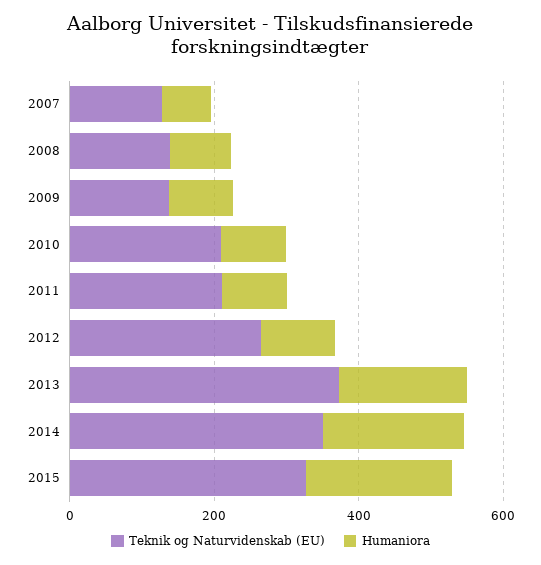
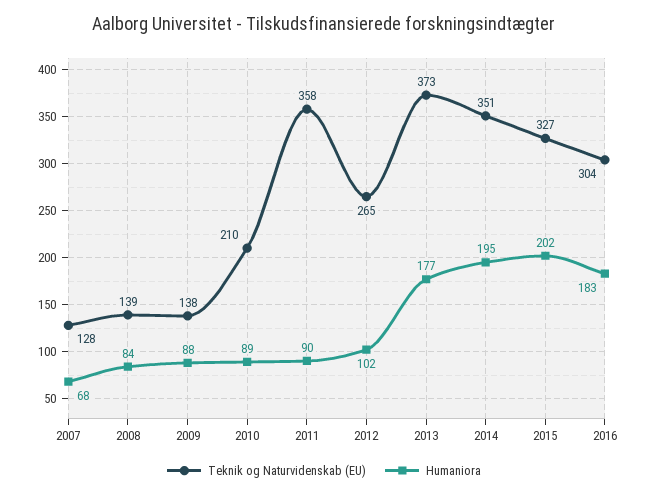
Teknik og Naturvidenskab (EU), 2011: 200 -> 358
Teknik og Naturvidenskab (EU), 2016: none -> 304
Humaniora, 2016: none -> 183

